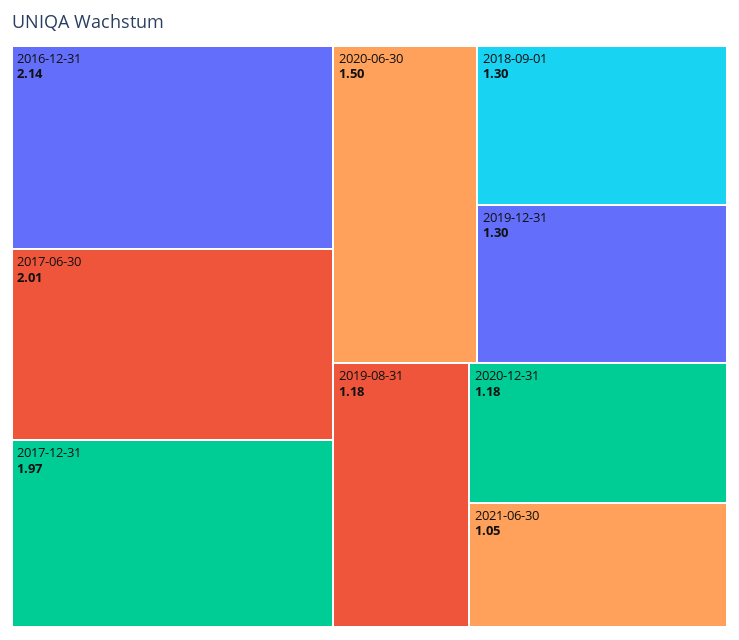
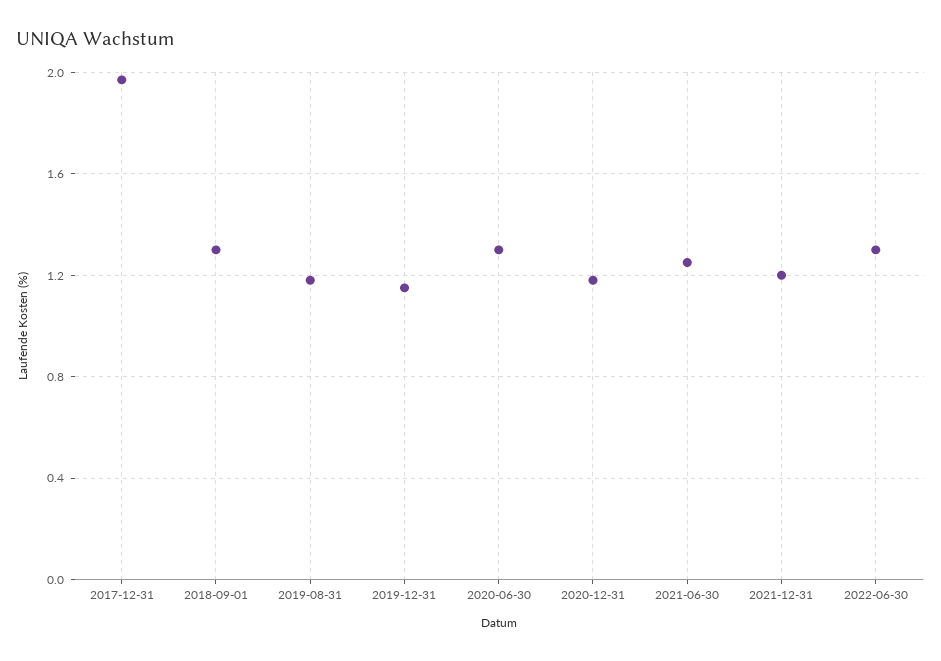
2016-12-31: 2.14 -> none
2017-06-30: 2.01 -> none
2020-06-30: 1.5 -> 1.3
2019-12-31: 1.3 -> 1.15
2021-06-30: 1.05 -> 1.25
2021-12-31: none -> 1.2
2022-06-30: none -> 1.3

